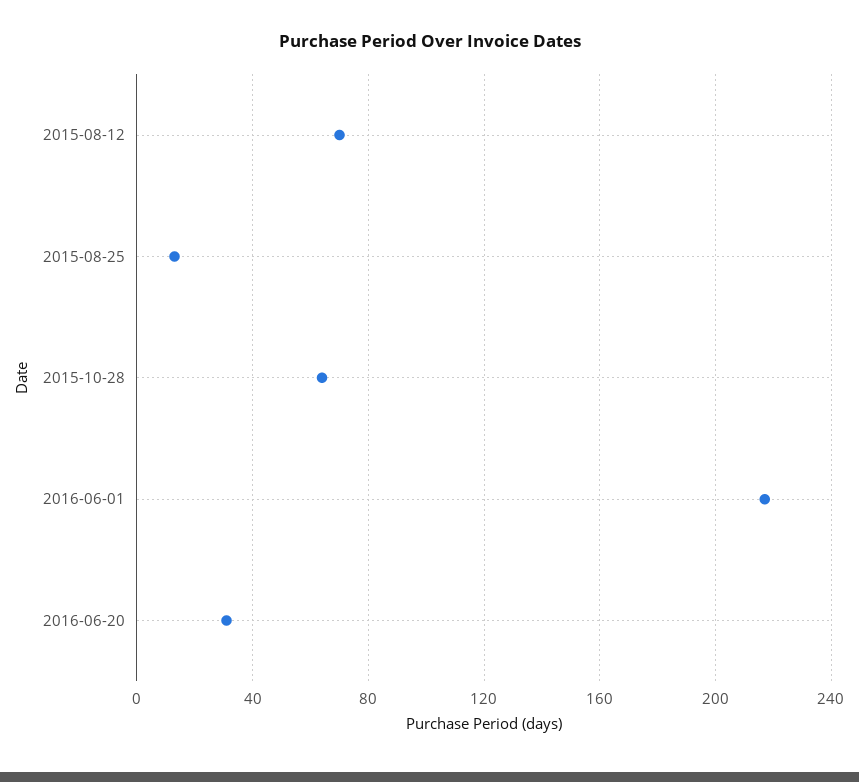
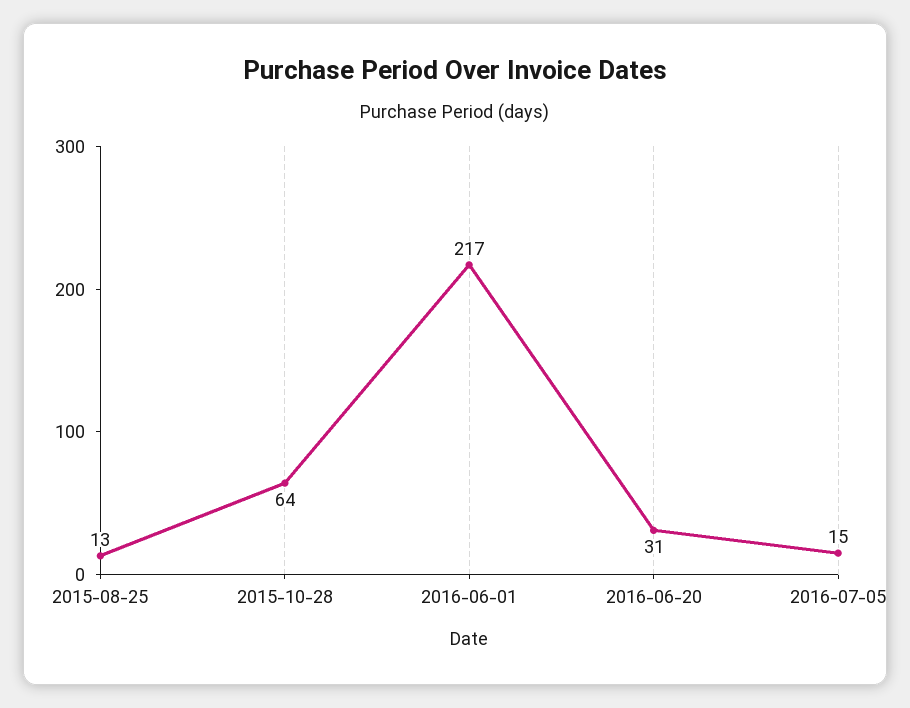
2015-08-12: 70 -> none
2016-07-05: none -> 15

